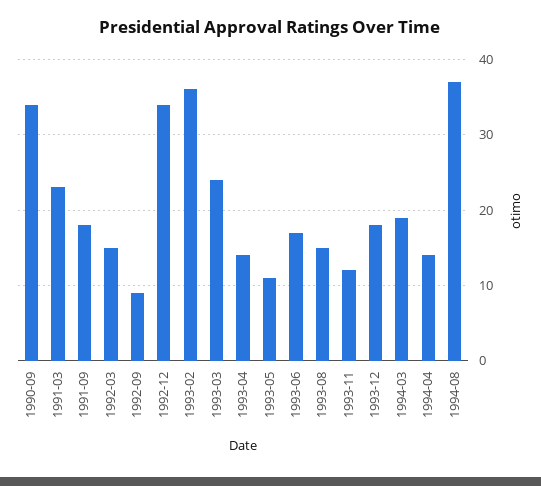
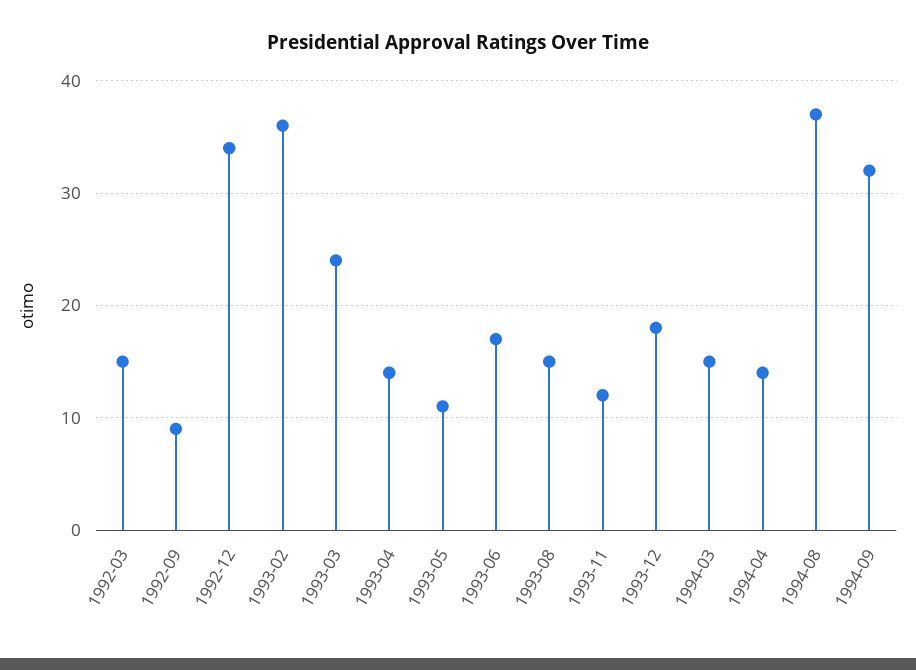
1990-09: 34 -> none
1991-03: 23 -> none
1991-09: 18 -> none
1994-03: 19 -> 15
1994-09: none -> 32

